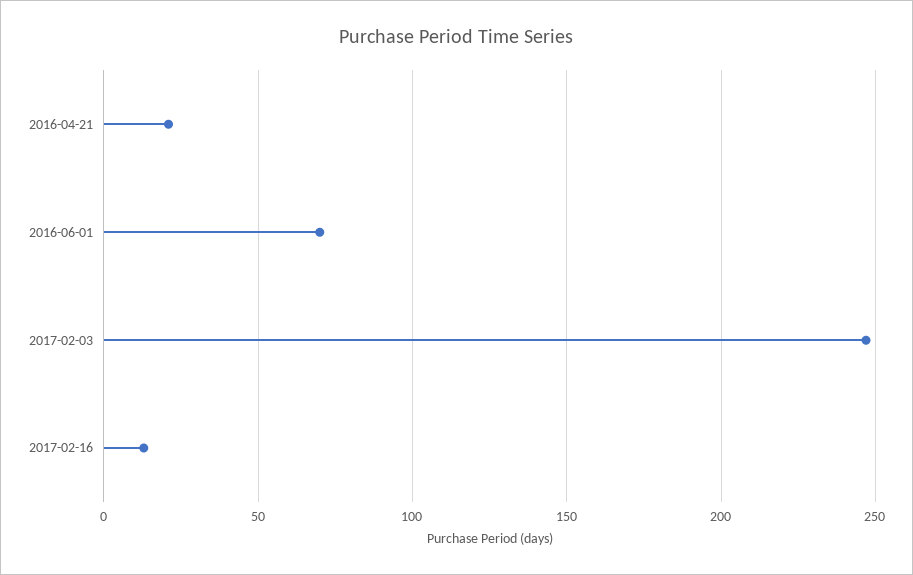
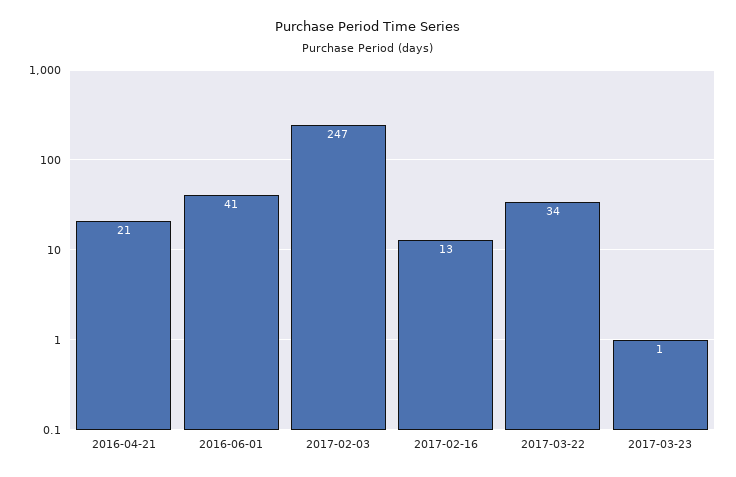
2016-06-01: 70 -> 41
2017-03-22: none -> 34
2017-03-23: none -> 1

